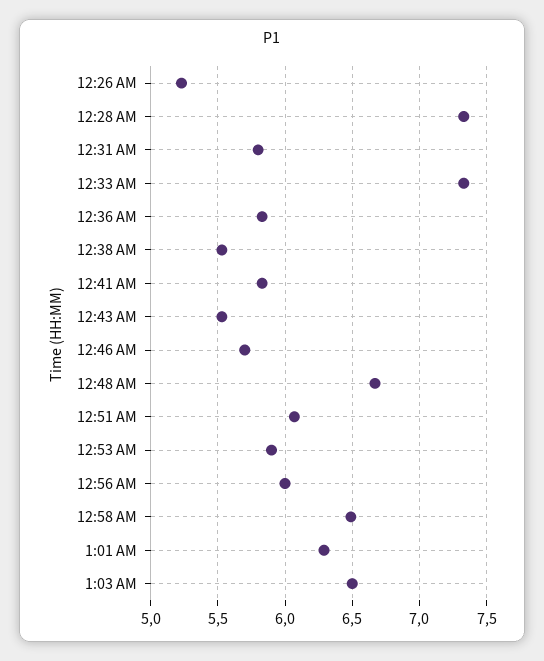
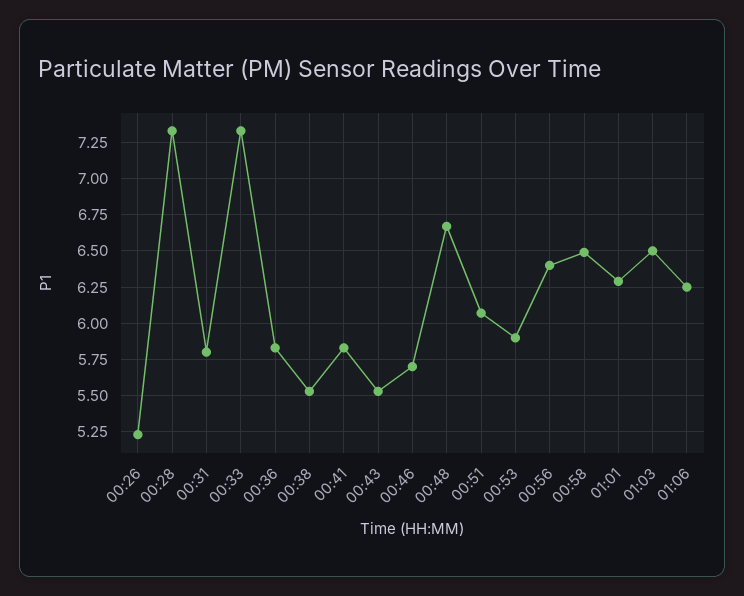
12:56 AM: 6 -> 6.4
01:06: none -> 6.25

